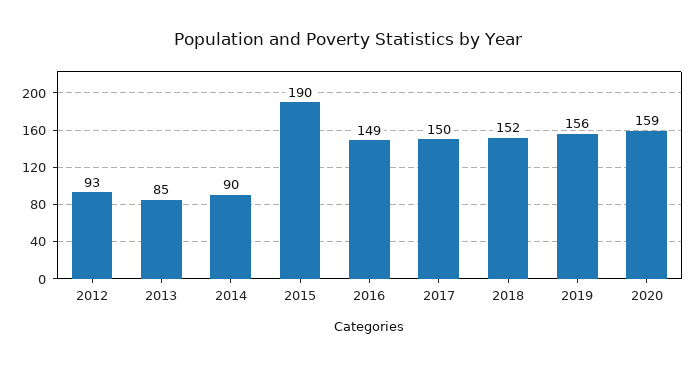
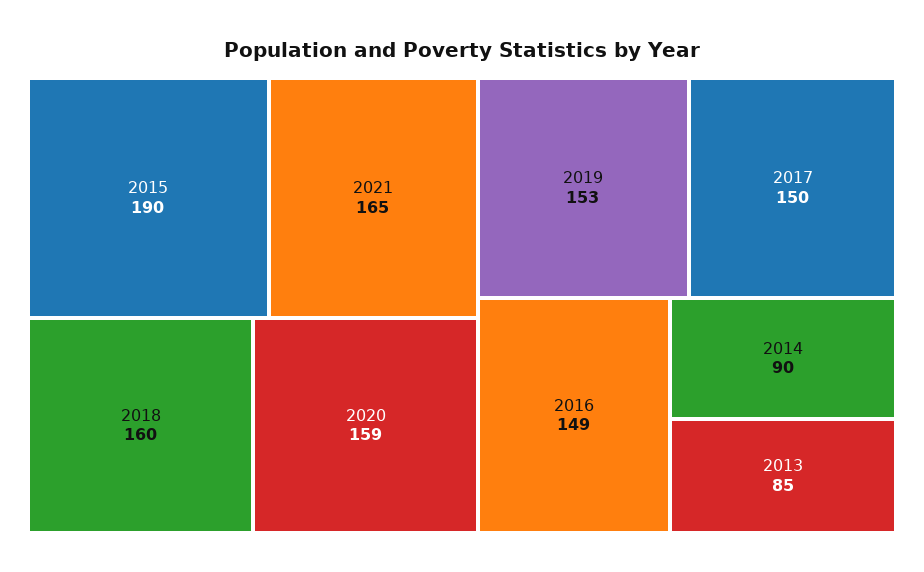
2012: 93 -> none
2018: 152 -> 160
2019: 156 -> 153
2021: none -> 165

